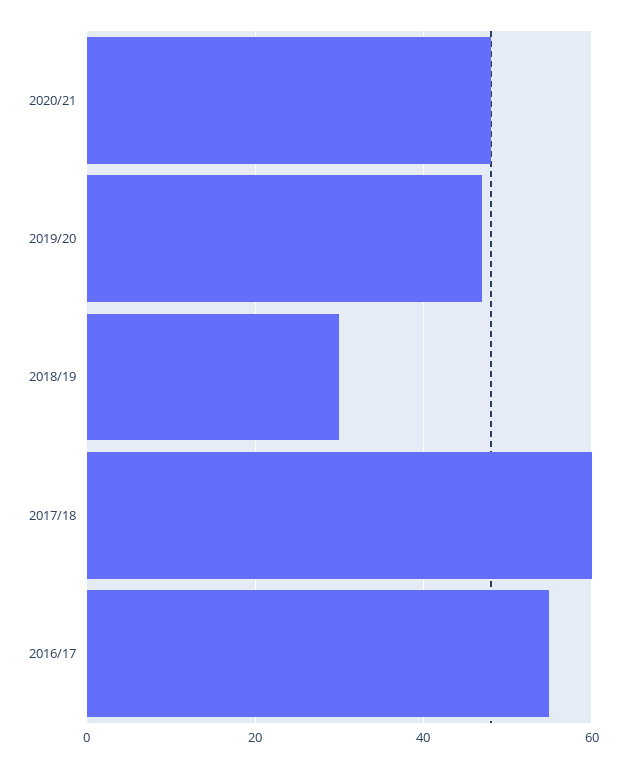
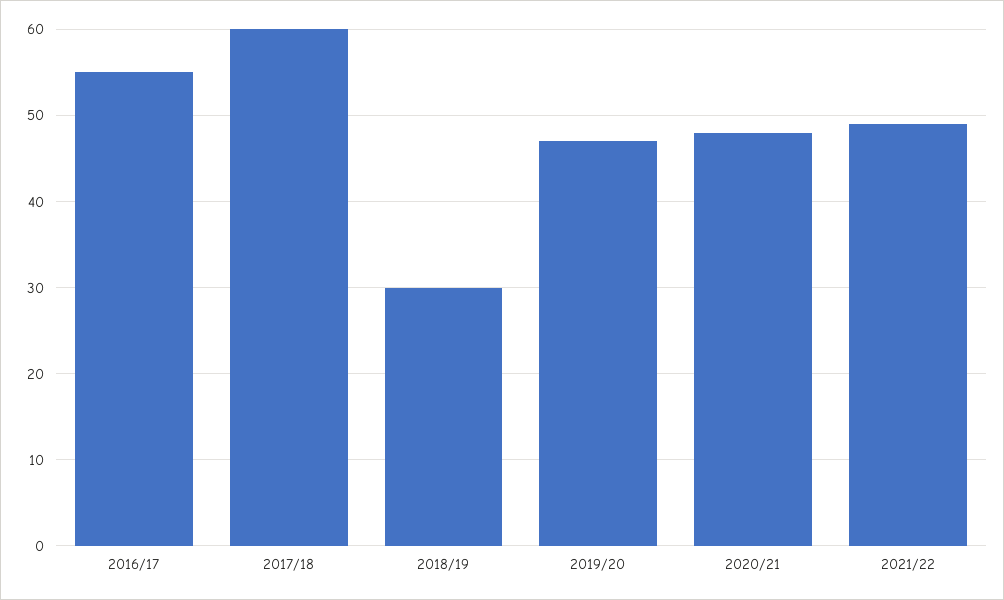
2021/22: none -> 49

